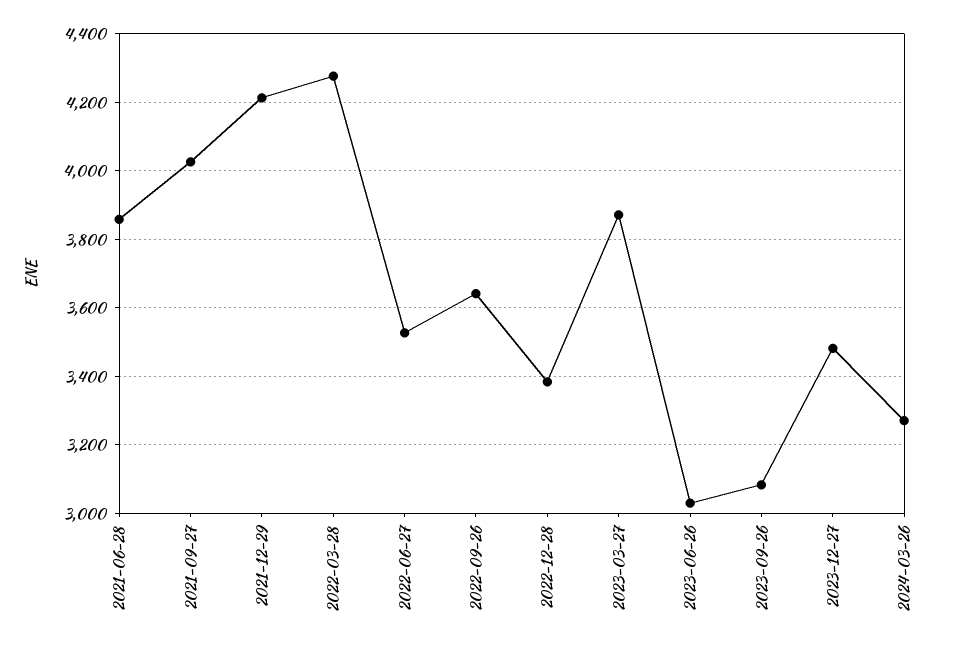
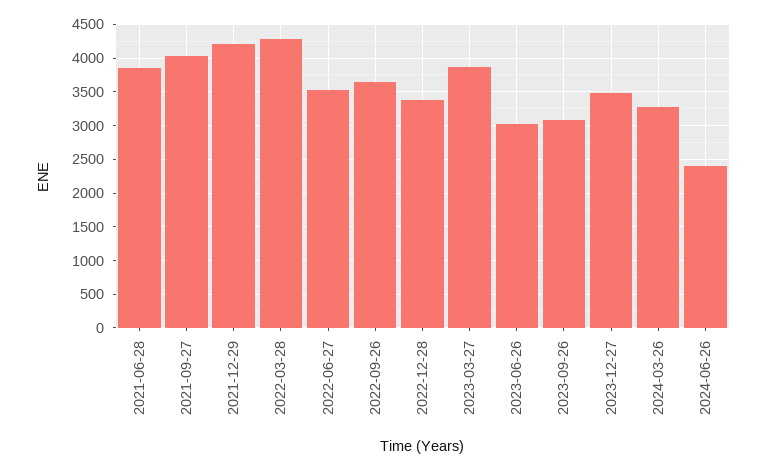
2024-06-26: none -> 2400

